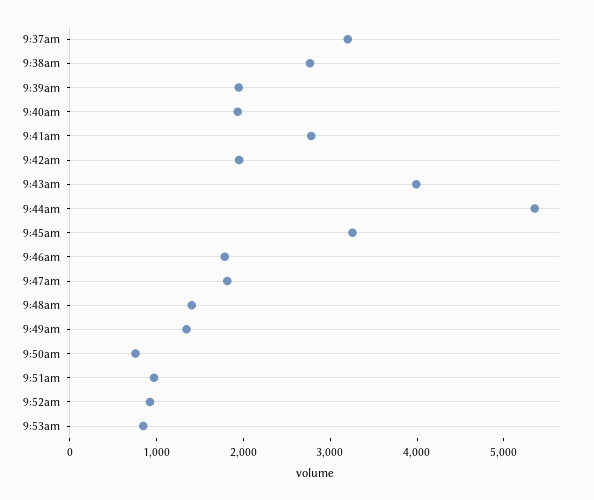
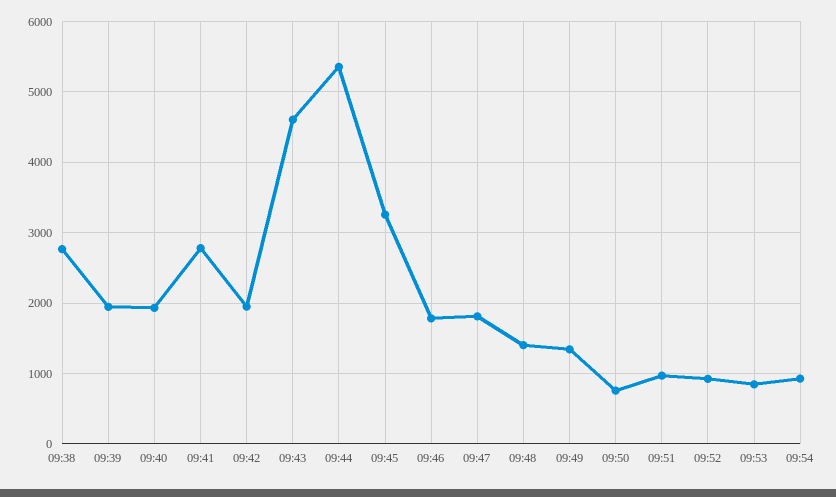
9:37am: 3200 -> none
9:43am: 4000 -> 4600
09:54: none -> 900

